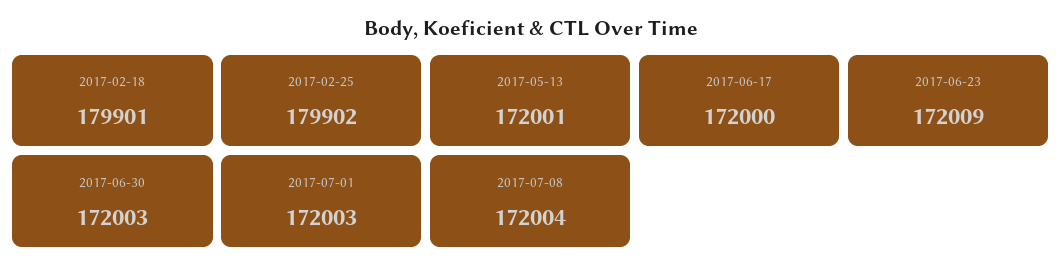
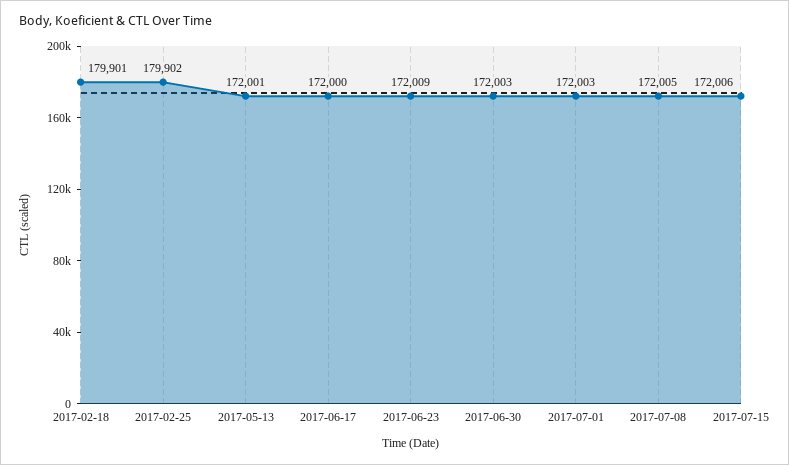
2017-07-08: 172004 -> 172005
2017-07-15: none -> 172006

